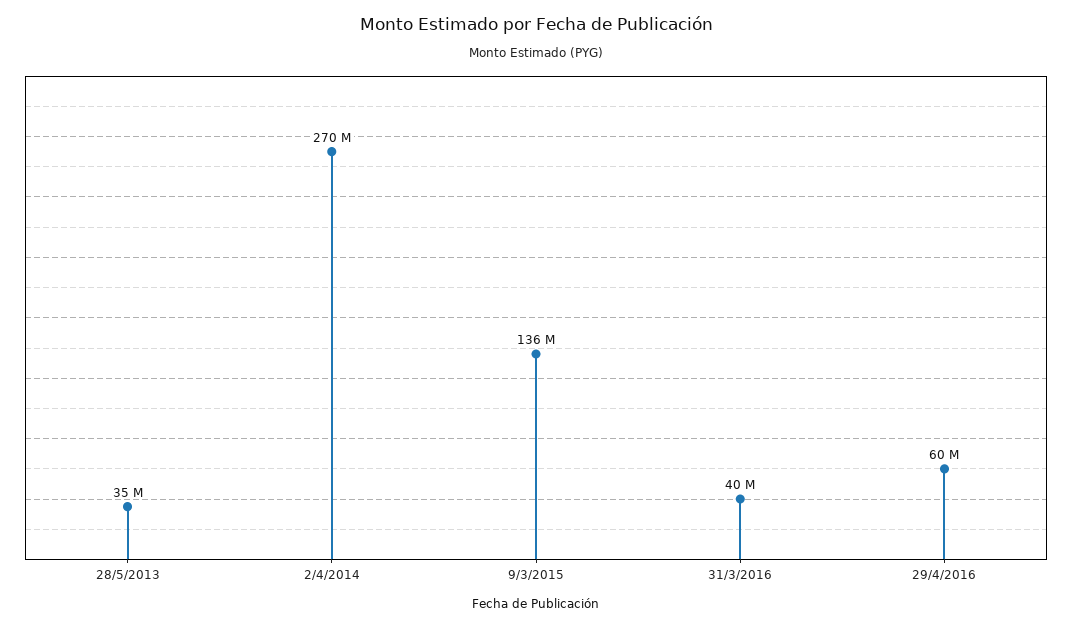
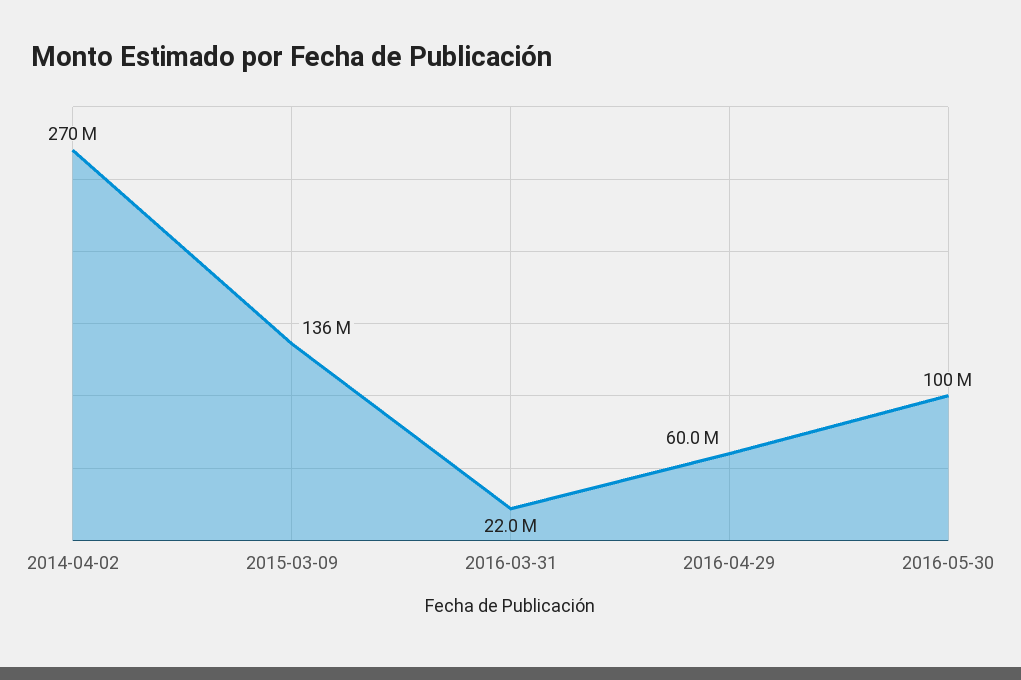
28/5/2013: 35000000 -> none
31/3/2016: 40000000 -> 22000000
2016-05-30: none -> 100000000

